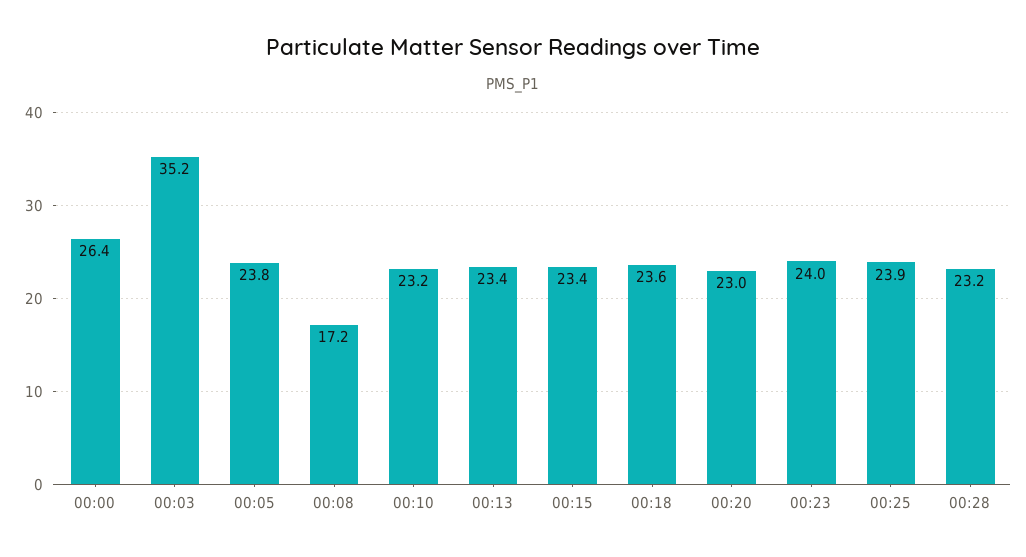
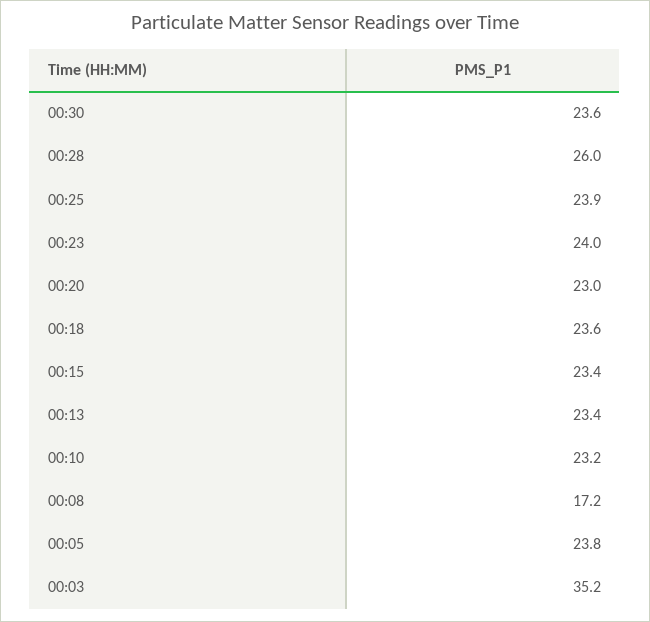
00:00: 26.4 -> none
00:28: 23.2 -> 26
00:30: none -> 23.6

